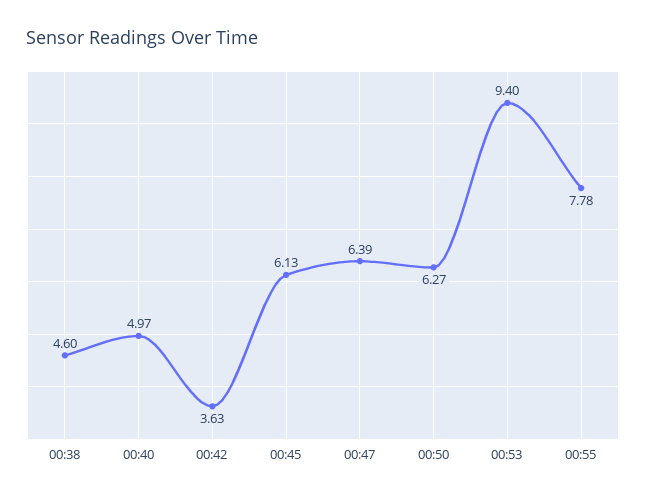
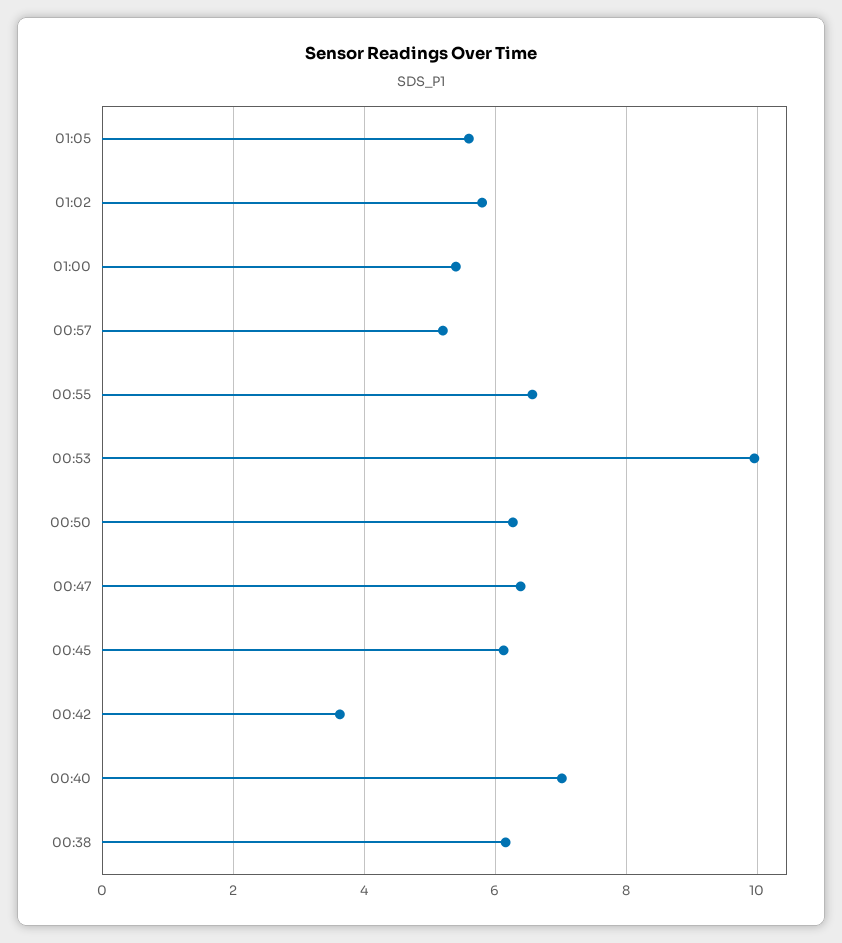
00:38: 4.6 -> 6.2
00:40: 4.97 -> 7
00:53: 9.4 -> 10
00:55: 7.78 -> 6.6
01:05: none -> 5.6
01:02: none -> 5.8
01:00: none -> 5.4
00:57: none -> 5.2

